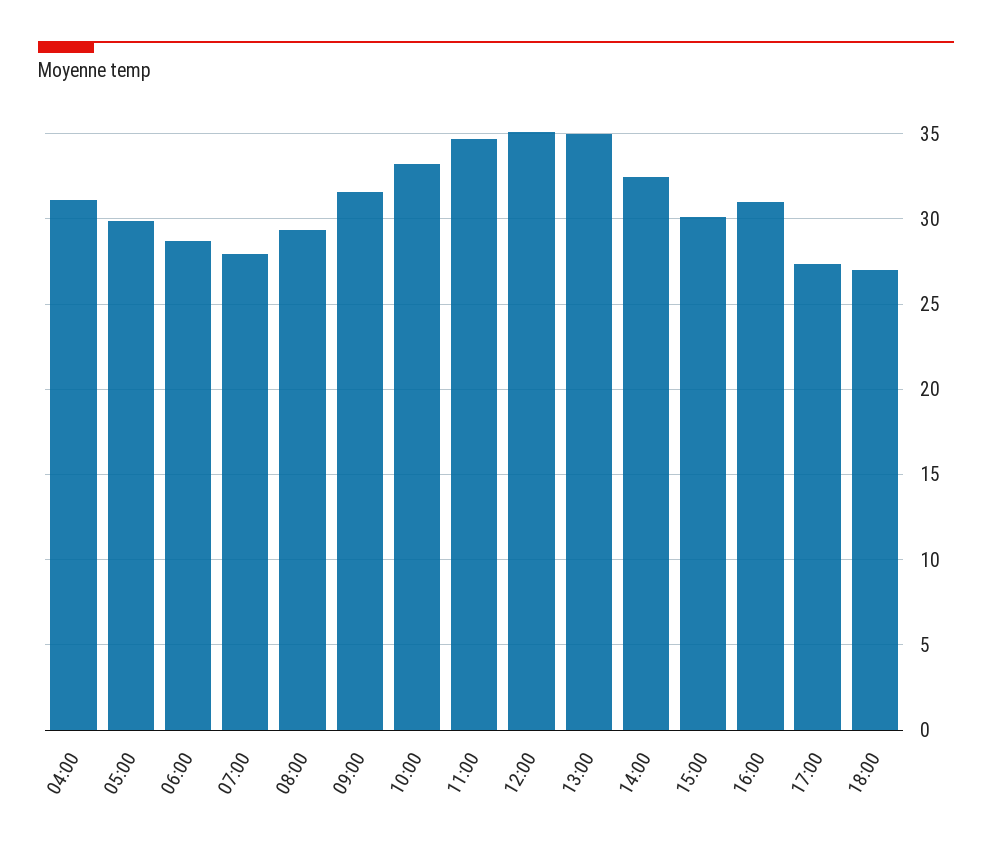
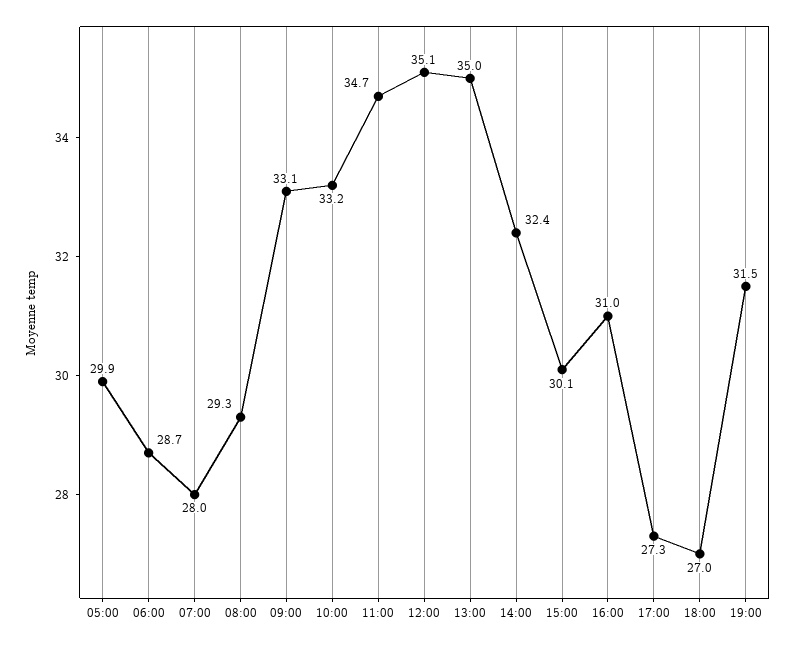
04:00: 31 -> none
09:00: 31.5 -> 33.1
19:00: none -> 31.5

